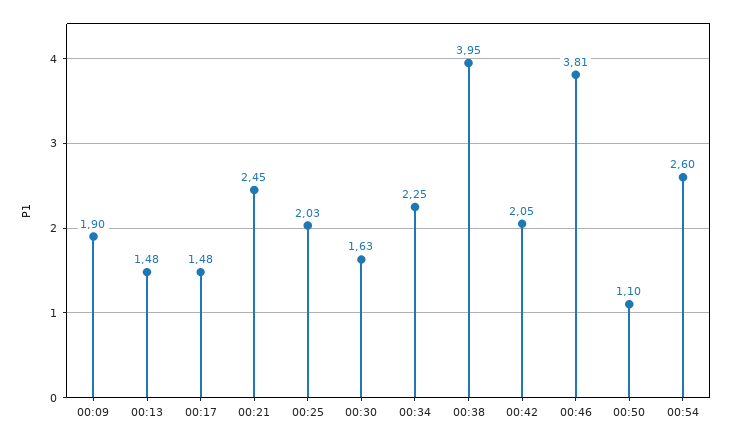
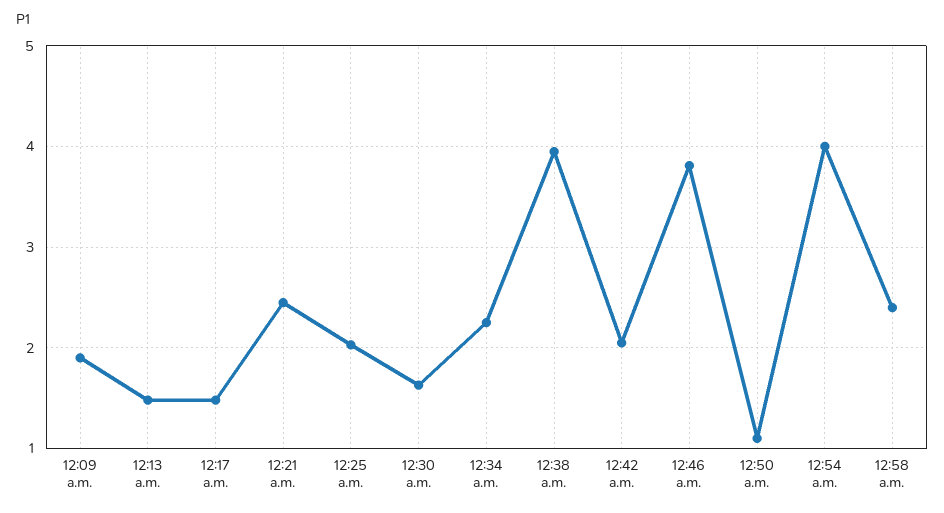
00:54: 2.6 -> 4
12:58 a.m.: none -> 2.4

